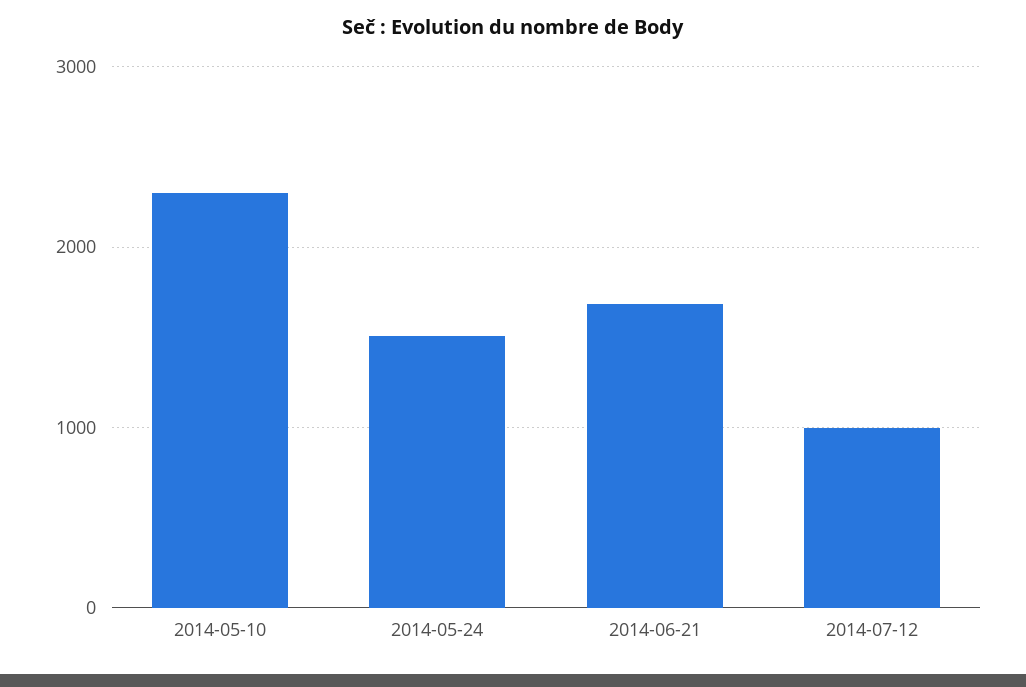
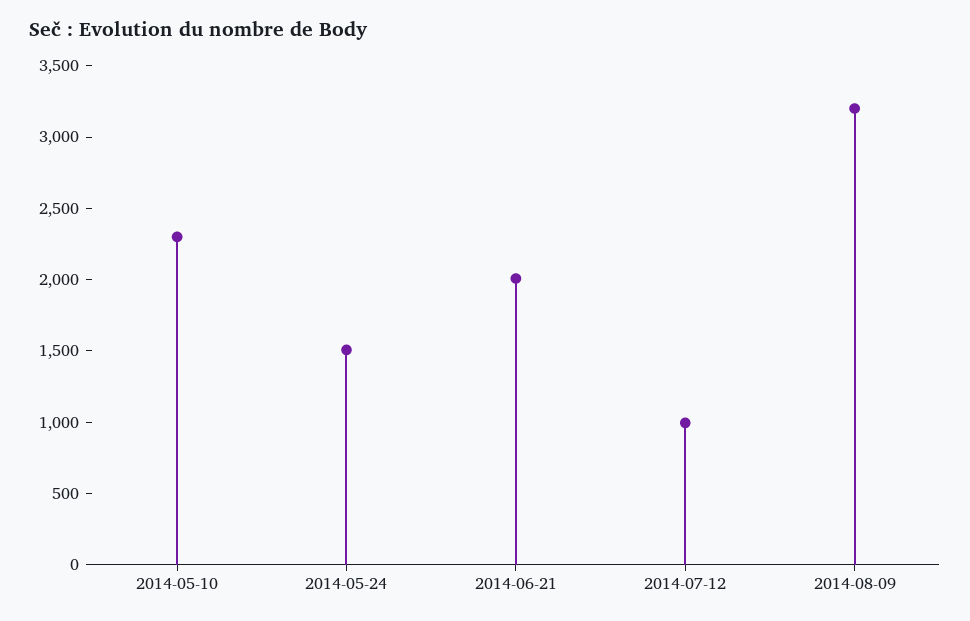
2014-06-21: 1700 -> 2000
2014-08-09: none -> 3200

